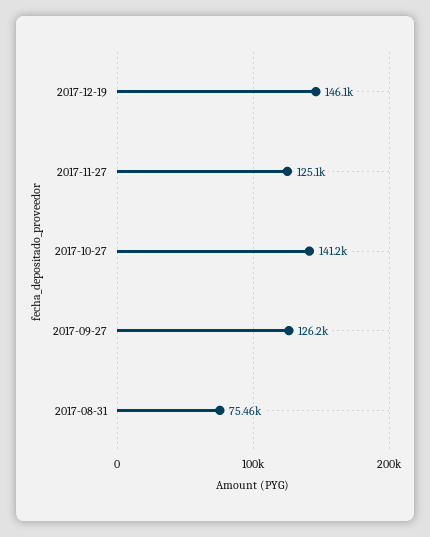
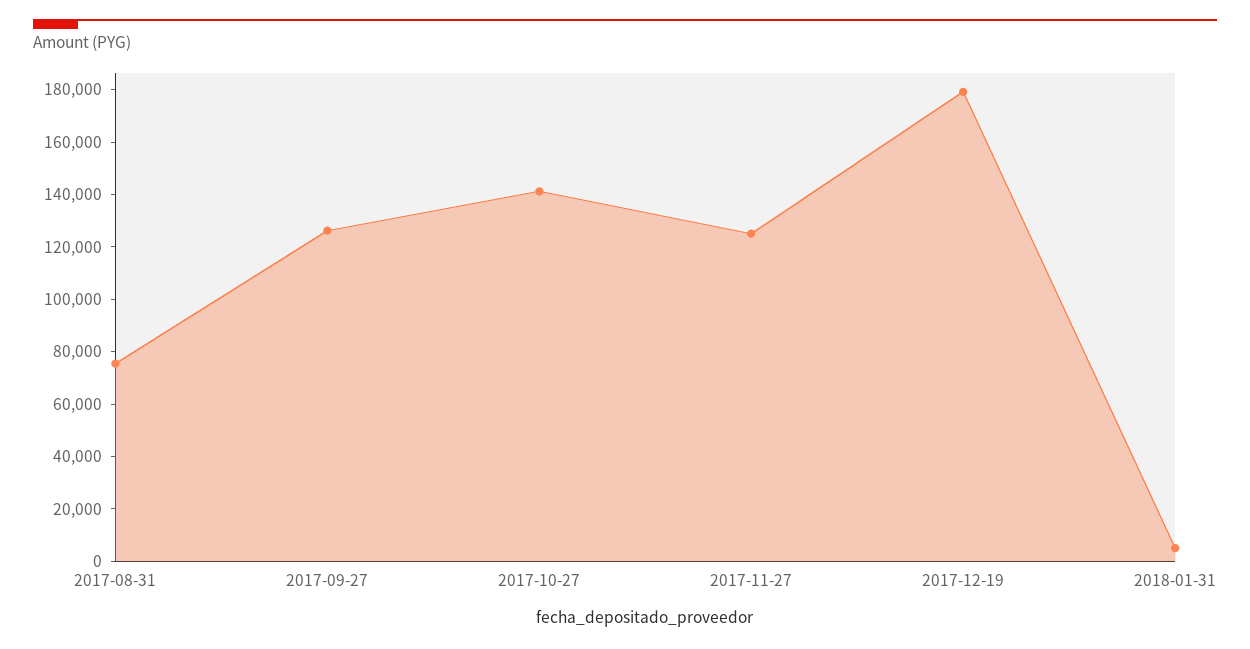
2017-12-19: 146100 -> 180000
2018-01-31: none -> 5000

